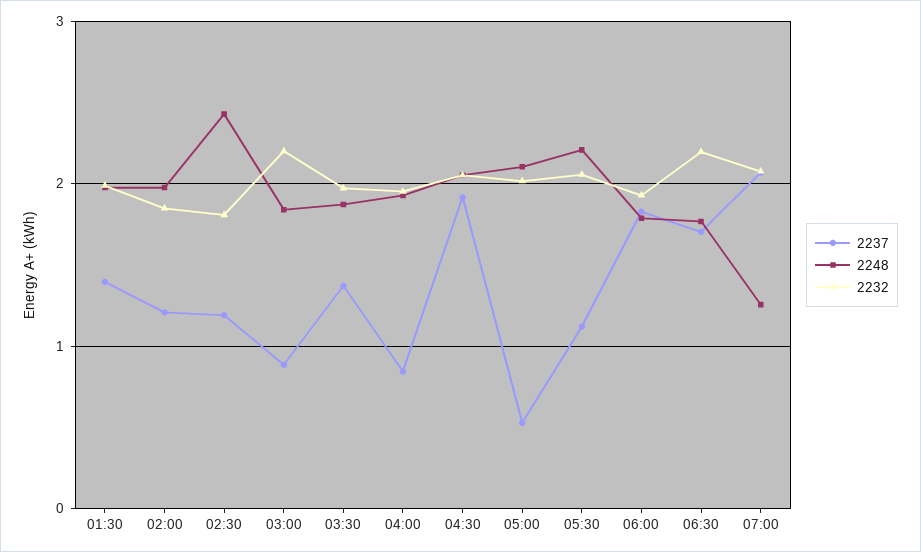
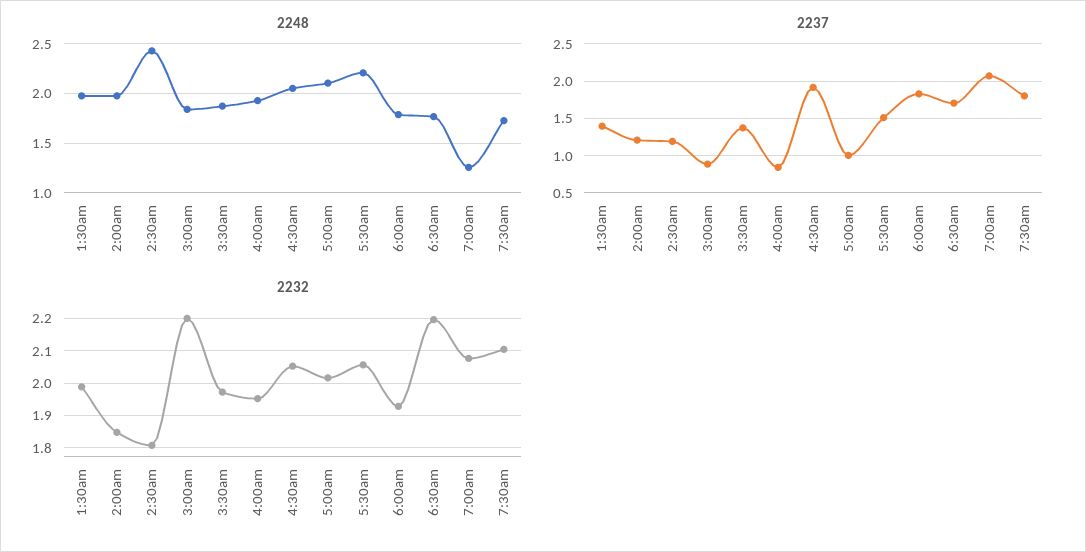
2237, 05:00: 0.5 -> 1
2237, 05:30: 1.1 -> 1.5
2248, 7:30am: none -> 1.7
2237, 7:30am: none -> 1.8
2232, 7:30am: none -> 2.1

